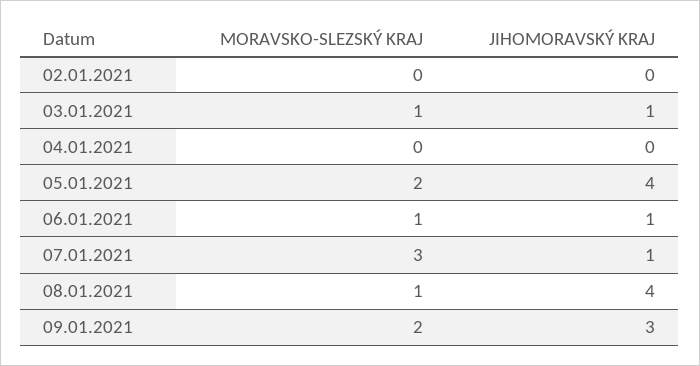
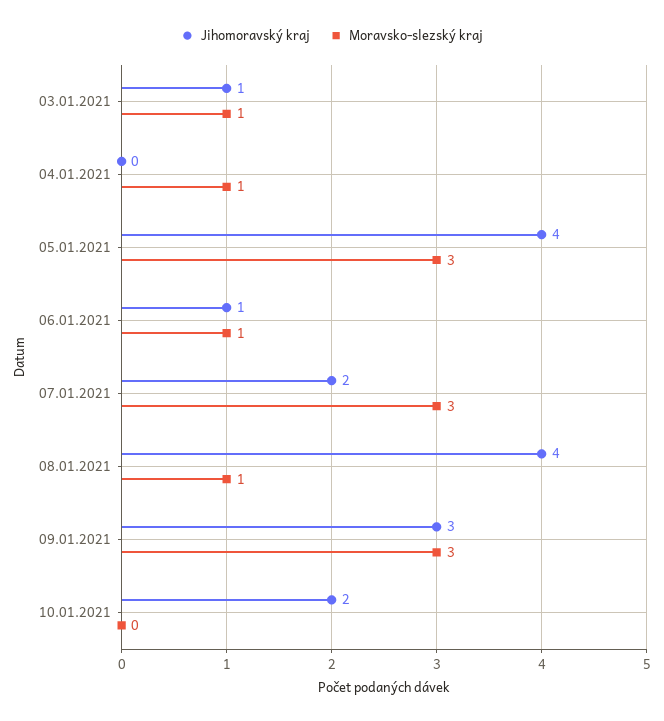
MORAVSKO-SLEZSKÝ KRAJ, 02.01.2021: 0 -> none
JIHOMORAVSKÝ KRAJ, 02.01.2021: 0 -> none
MORAVSKO-SLEZSKÝ KRAJ, 04.01.2021: 0 -> 1
MORAVSKO-SLEZSKÝ KRAJ, 05.01.2021: 2 -> 3
JIHOMORAVSKÝ KRAJ, 07.01.2021: 1 -> 2
MORAVSKO-SLEZSKÝ KRAJ, 09.01.2021: 2 -> 3
JIHOMORAVSKÝ KRAJ, 10.01.2021: none -> 2
MORAVSKO-SLEZSKÝ KRAJ, 10.01.2021: none -> 0

